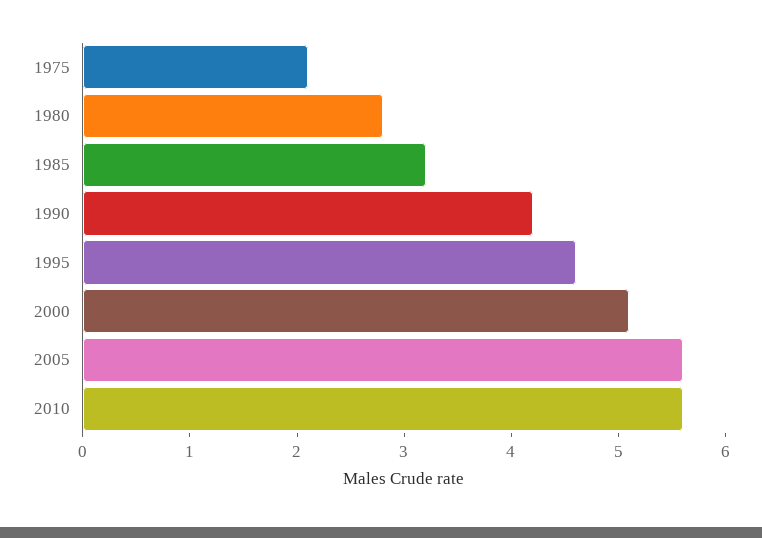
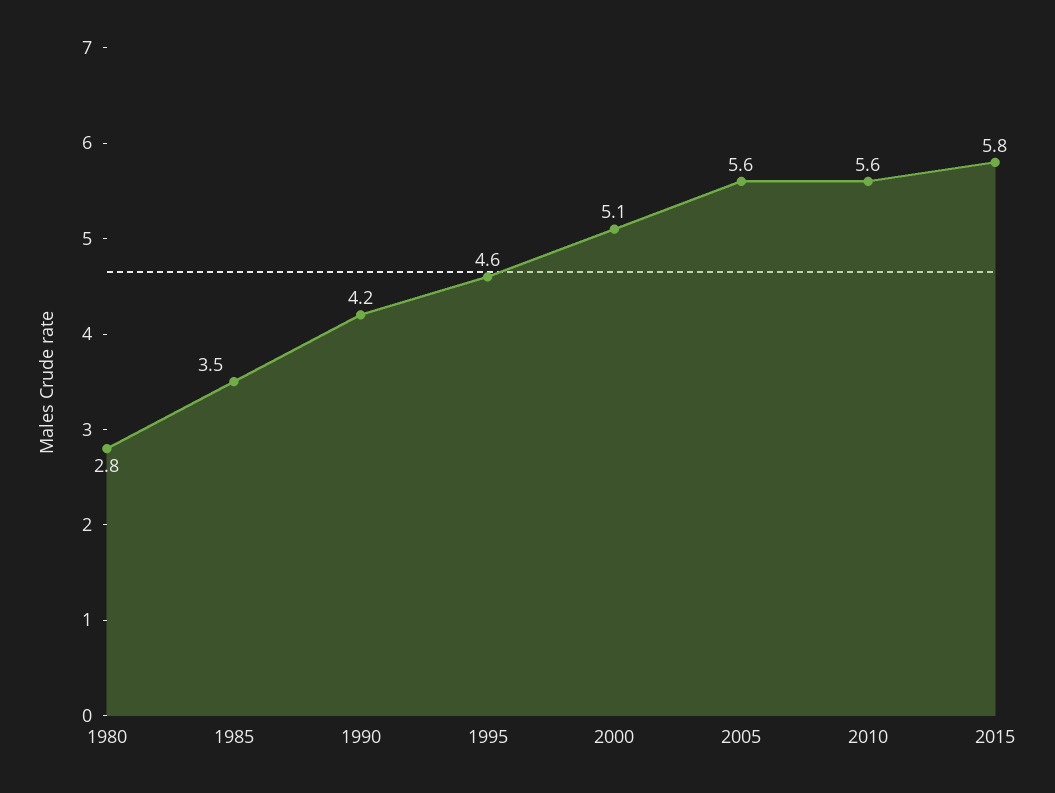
1975: 2.1 -> none
1985: 3.2 -> 3.5
2015: none -> 5.8

